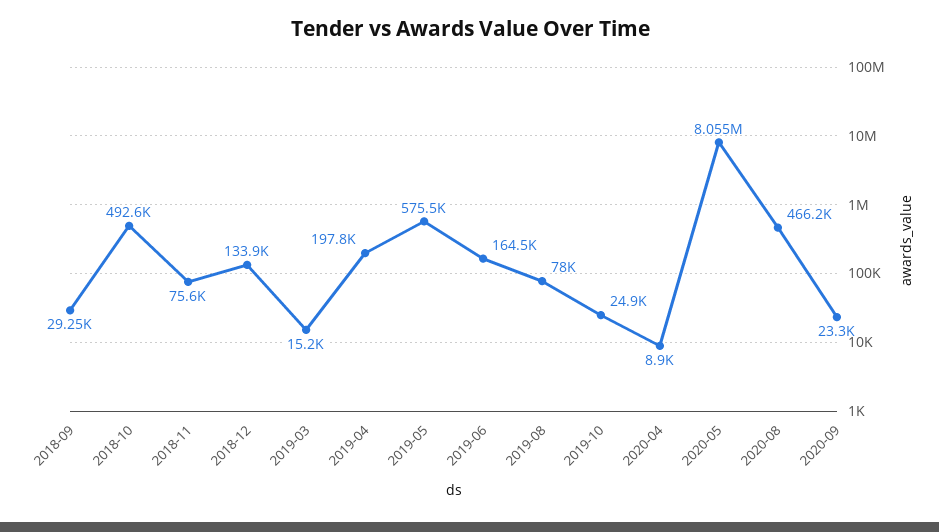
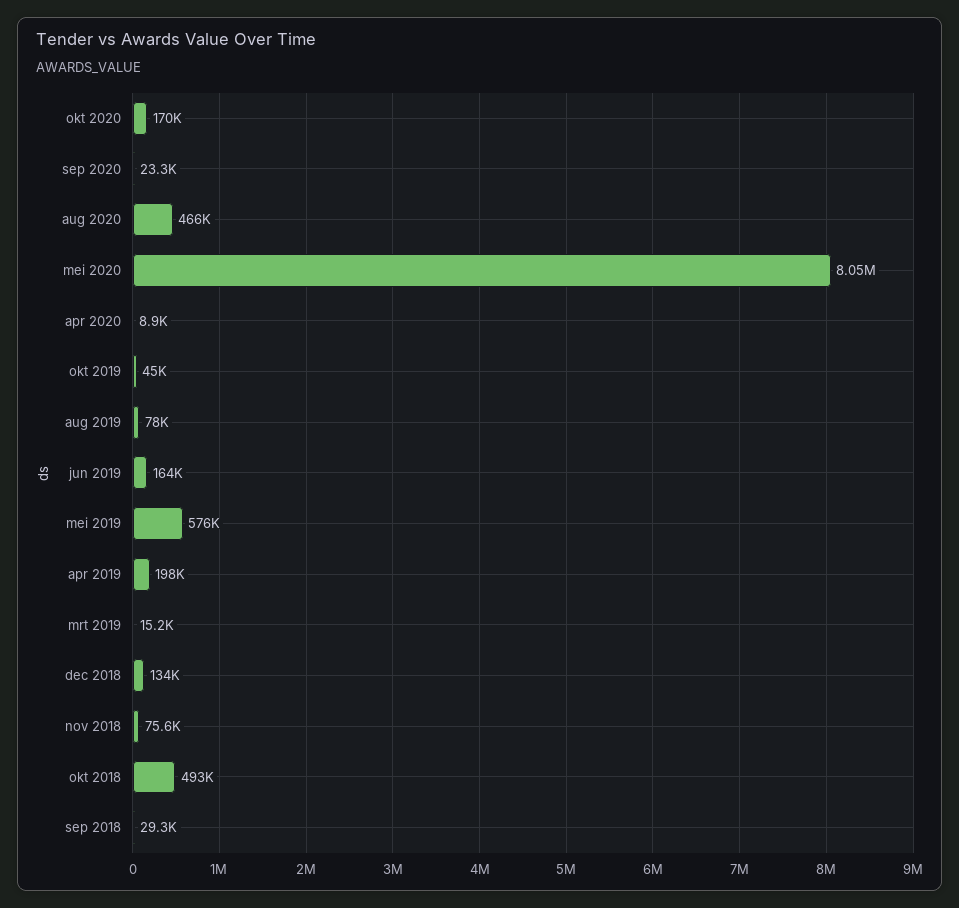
2019-10: 24900 -> 45000
okt 2020: none -> 170000

